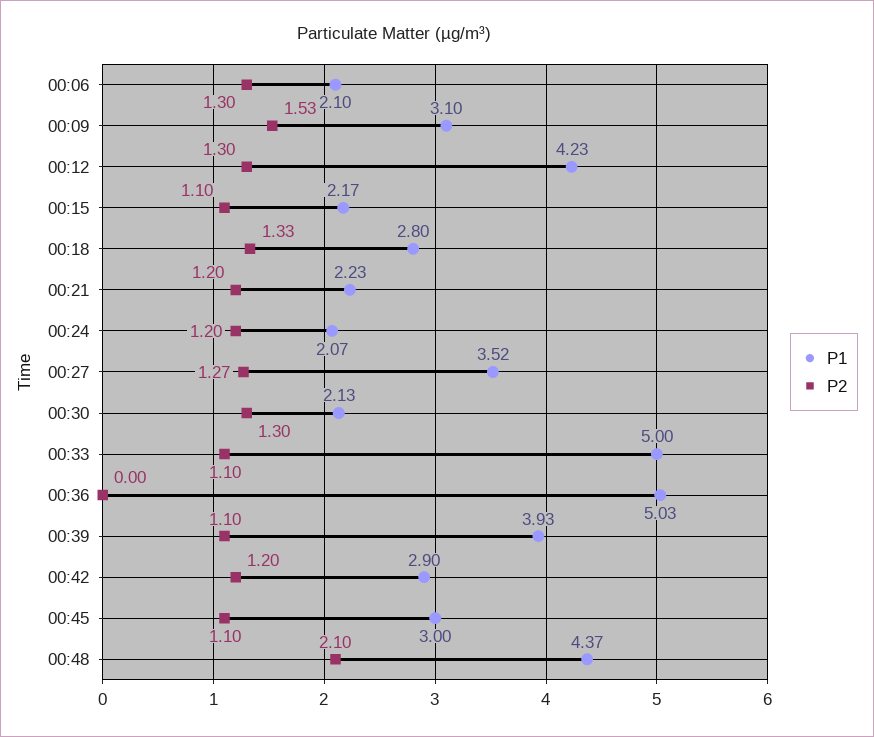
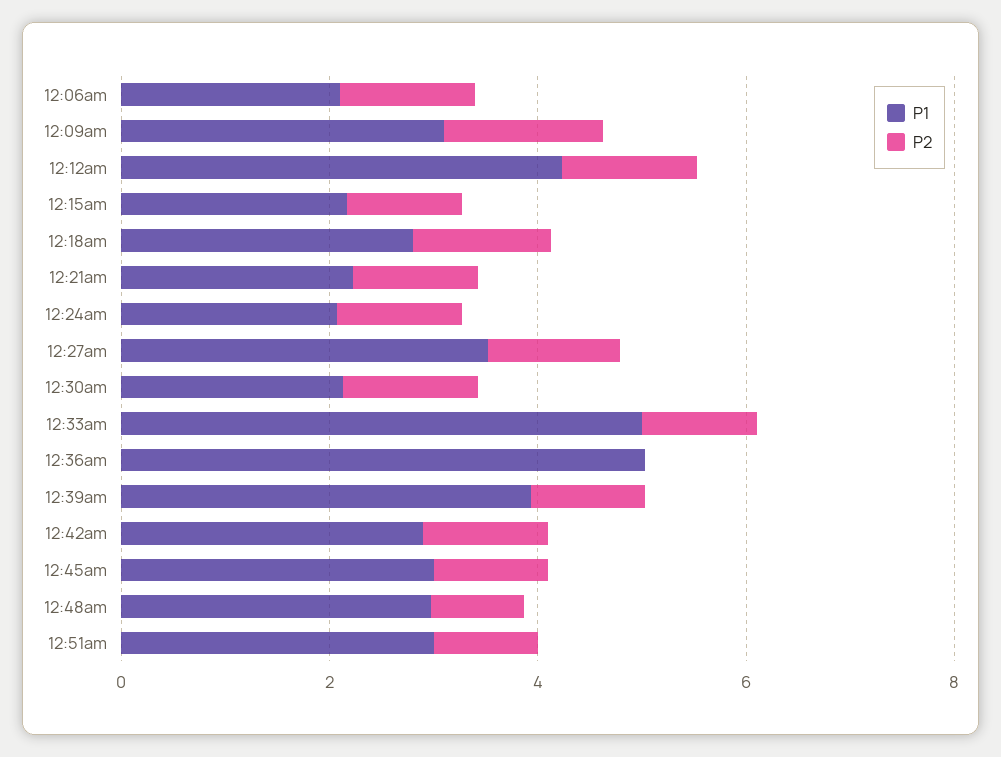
P1, 00:48: 4.37 -> 3
P2, 00:48: 2.1 -> 1
P1, 12:51am: none -> 3
P2, 12:51am: none -> 1

